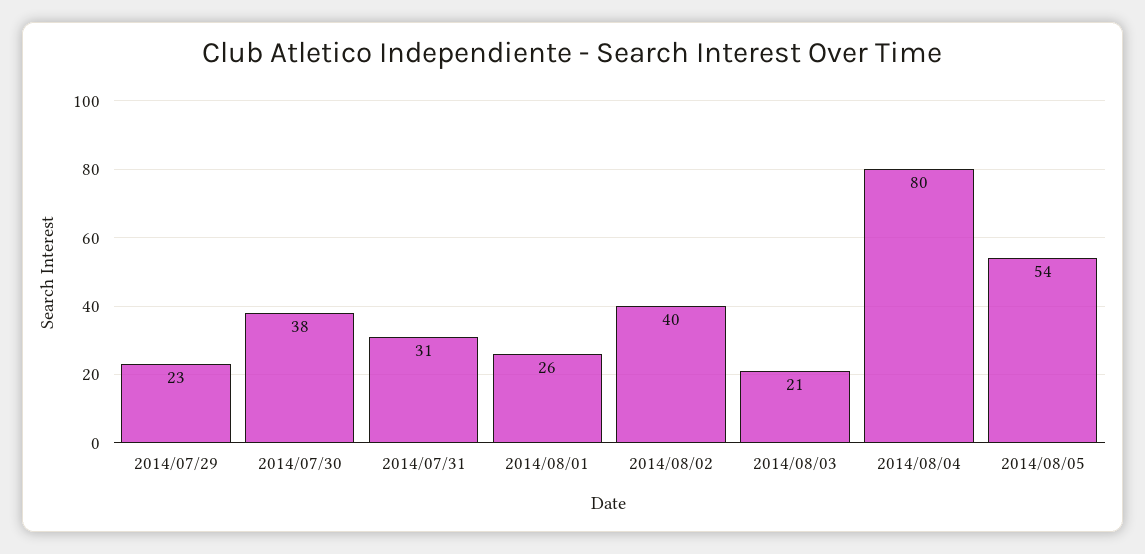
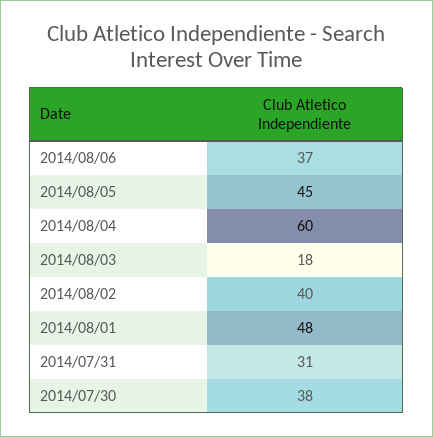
2014/07/29: 23 -> none
2014/08/01: 26 -> 48
2014/08/03: 21 -> 18
2014/08/04: 80 -> 60
2014/08/05: 54 -> 45
2014/08/06: none -> 37

